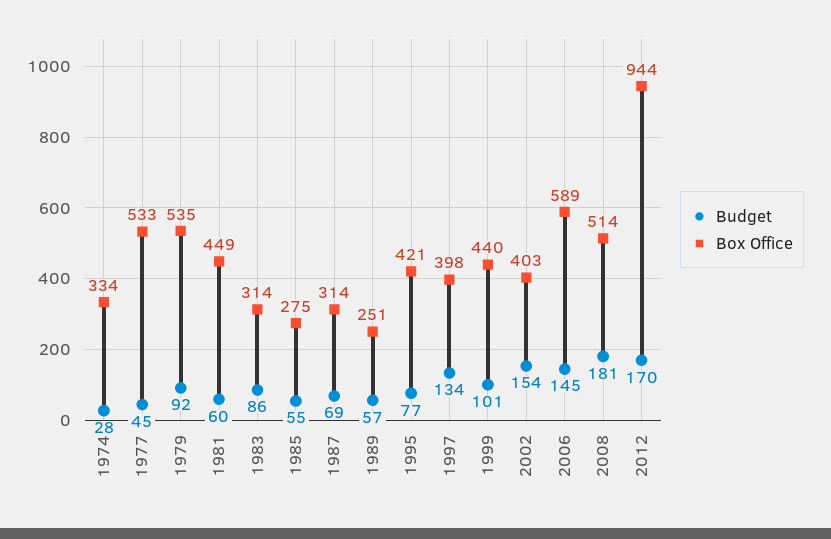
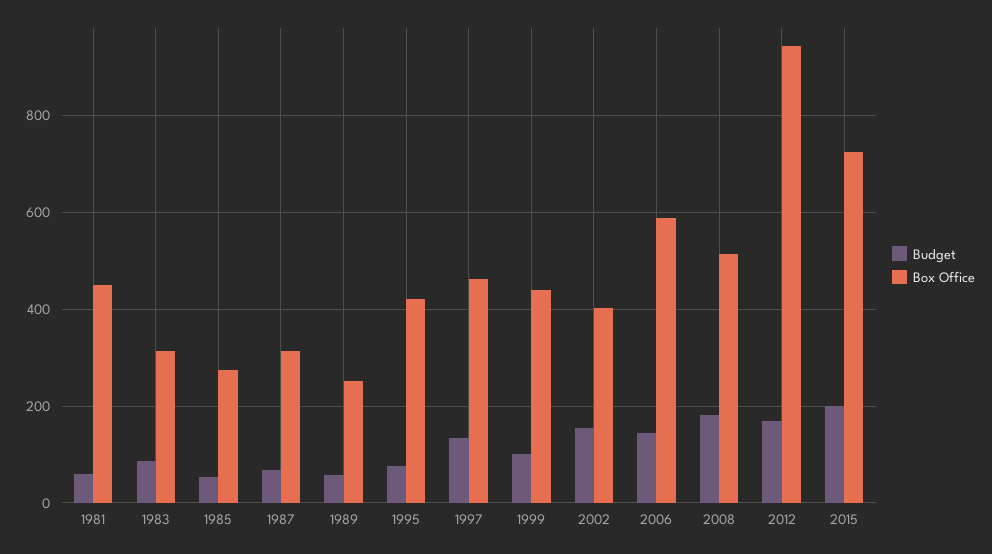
Budget, 1974: 28 -> none
Box Office, 1974: 334 -> none
Budget, 1977: 45 -> none
Box Office, 1977: 533 -> none
Budget, 1979: 92 -> none
Box Office, 1979: 535 -> none
Box Office, 1997: 398 -> 460
Budget, 2015: none -> 200
Box Office, 2015: none -> 720

